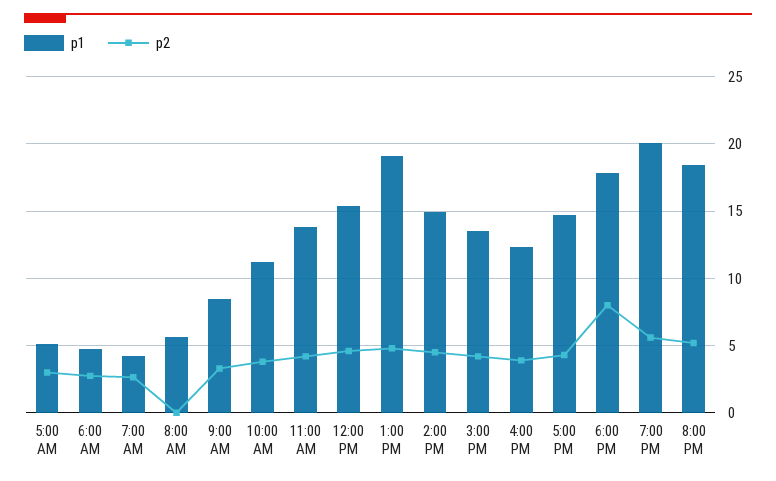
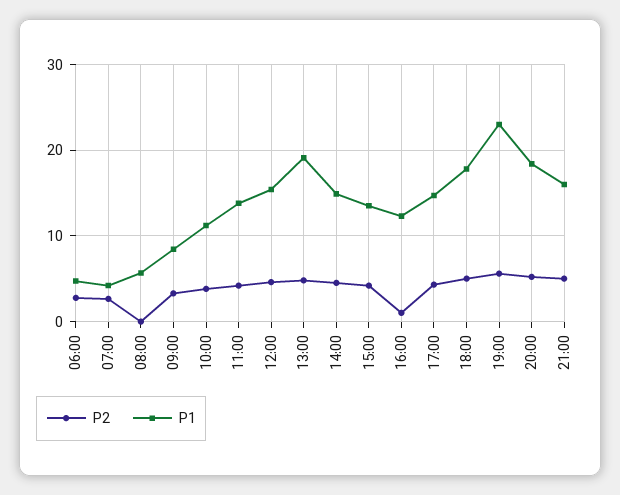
p1, 5:00 AM: 5 -> none
p2, 5:00 AM: 3 -> none
p2, 4:00 PM: 4 -> 1
p2, 6:00 PM: 8 -> 5
p1, 7:00 PM: 20 -> 23
p2, 21:00: none -> 5
p1, 21:00: none -> 16

